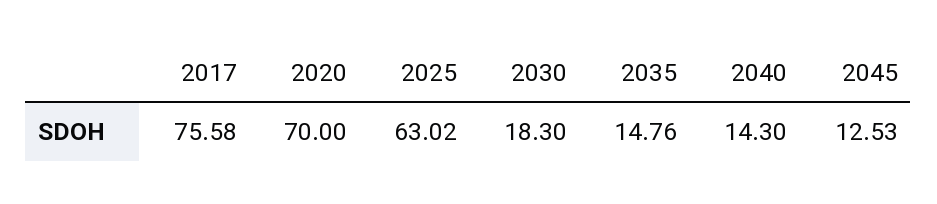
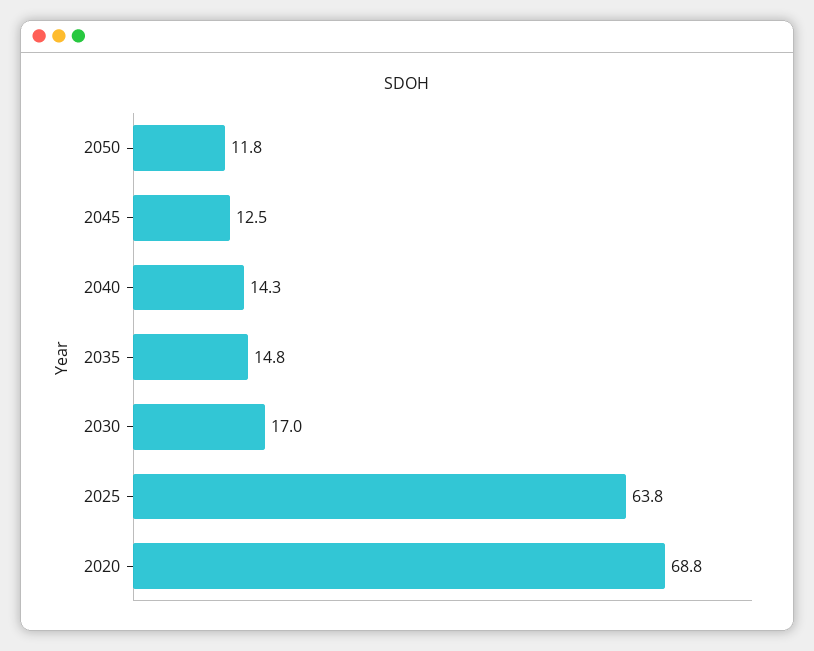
2017: 75.58 -> none
2020: 70 -> 68.8
2025: 63.02 -> 63.8
2030: 18.3 -> 17
2050: none -> 11.8

